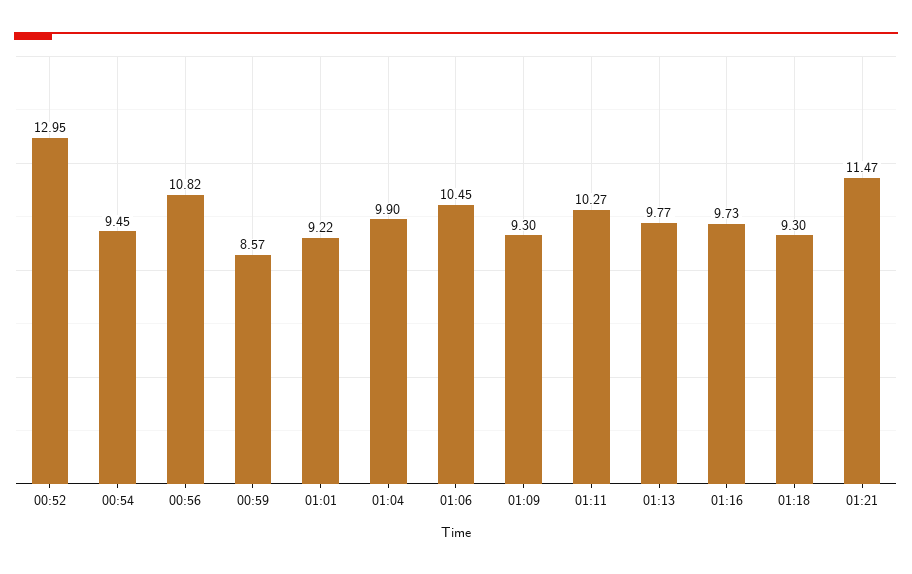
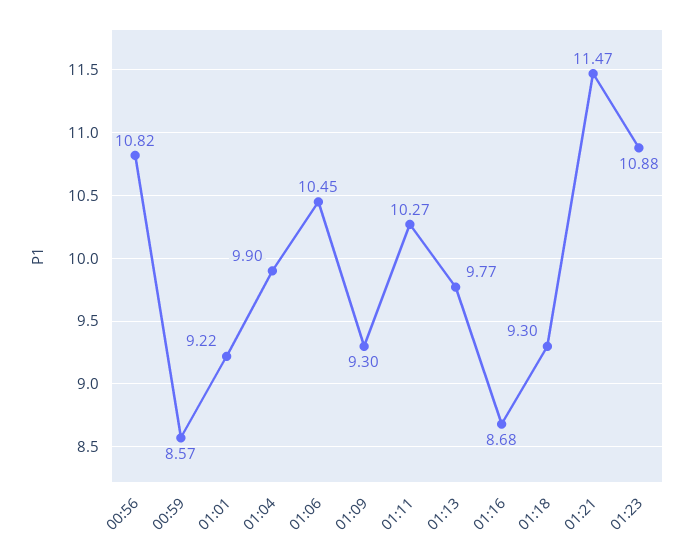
00:52: 12.95 -> none
00:54: 9.45 -> none
01:16: 9.73 -> 8.68
01:23: none -> 10.88

